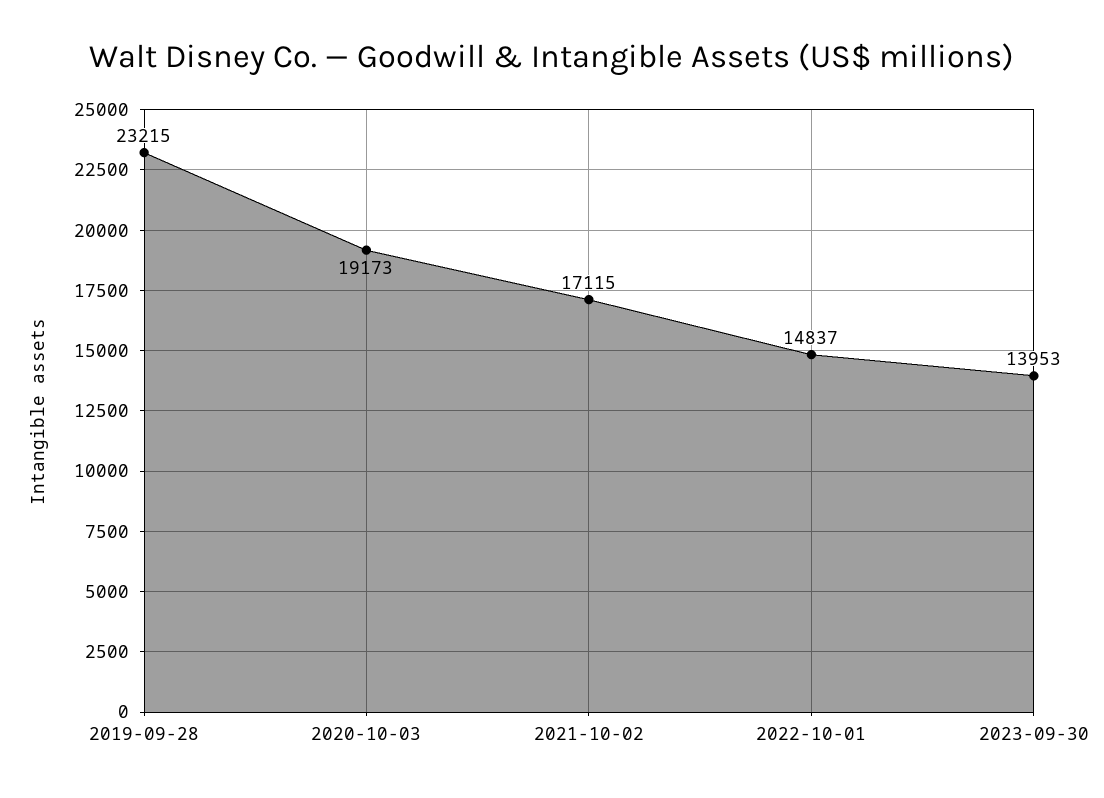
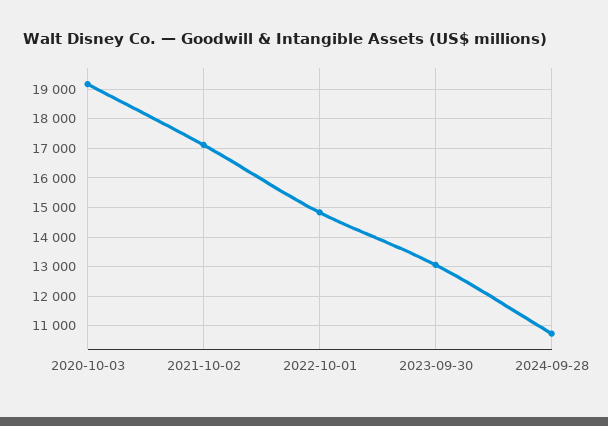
2019-09-28: 23215 -> none
2023-09-30: 13953 -> 13000
2024-09-28: none -> 10750

